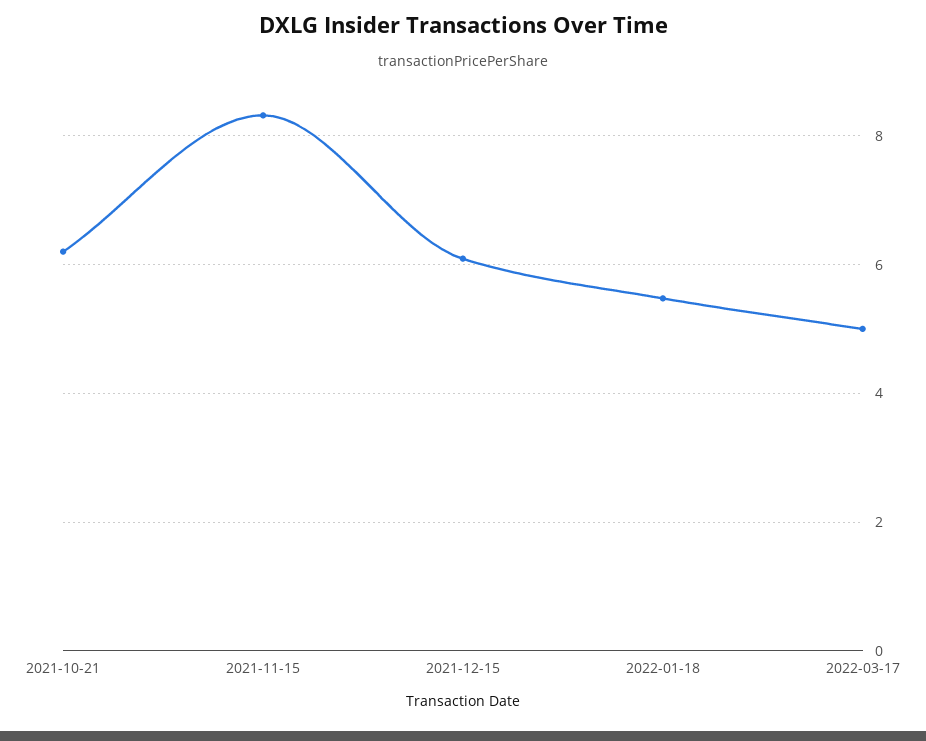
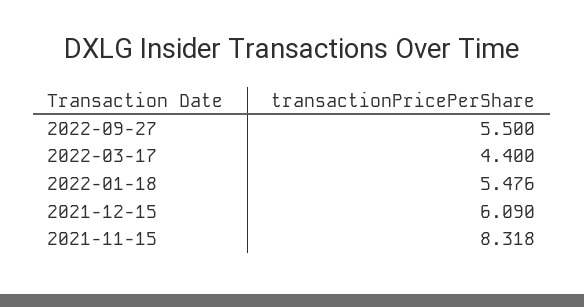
2021-10-21: 6.2 -> none
2022-03-17: 5 -> 4.4
2022-09-27: none -> 5.5

